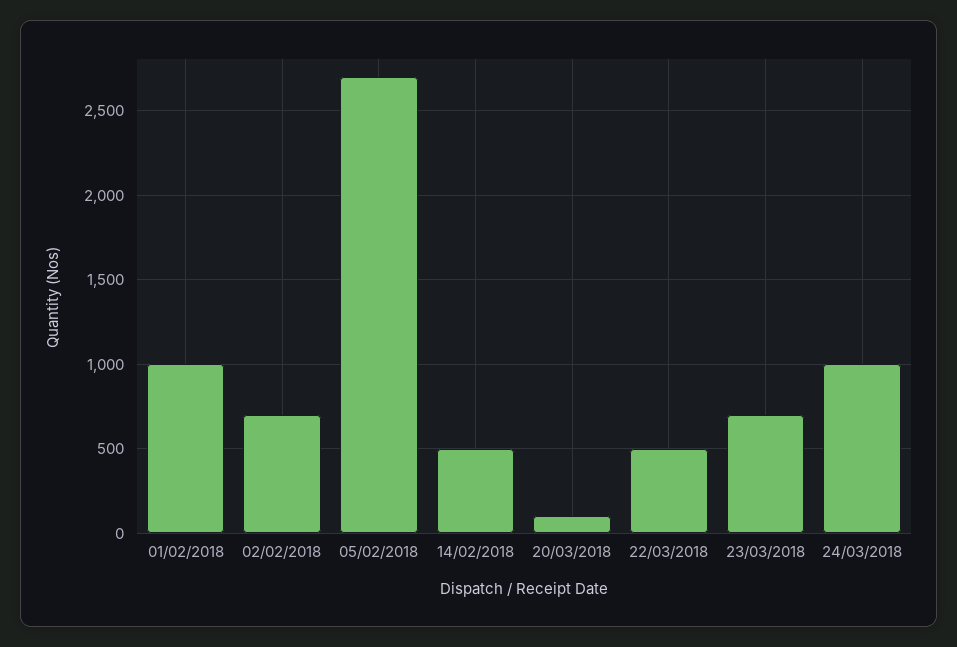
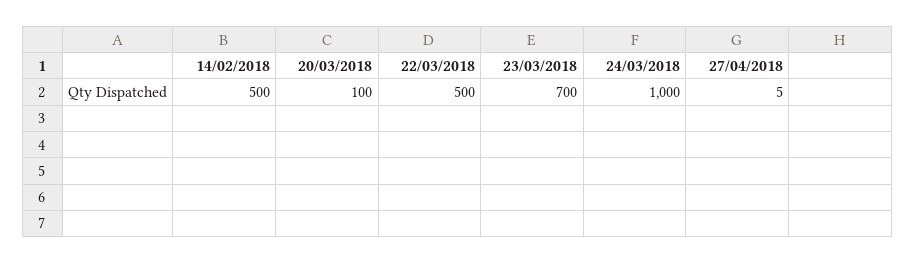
01/02/2018: 1000 -> none
02/02/2018: 700 -> none
05/02/2018: 2700 -> none
27/04/2018: none -> 5

